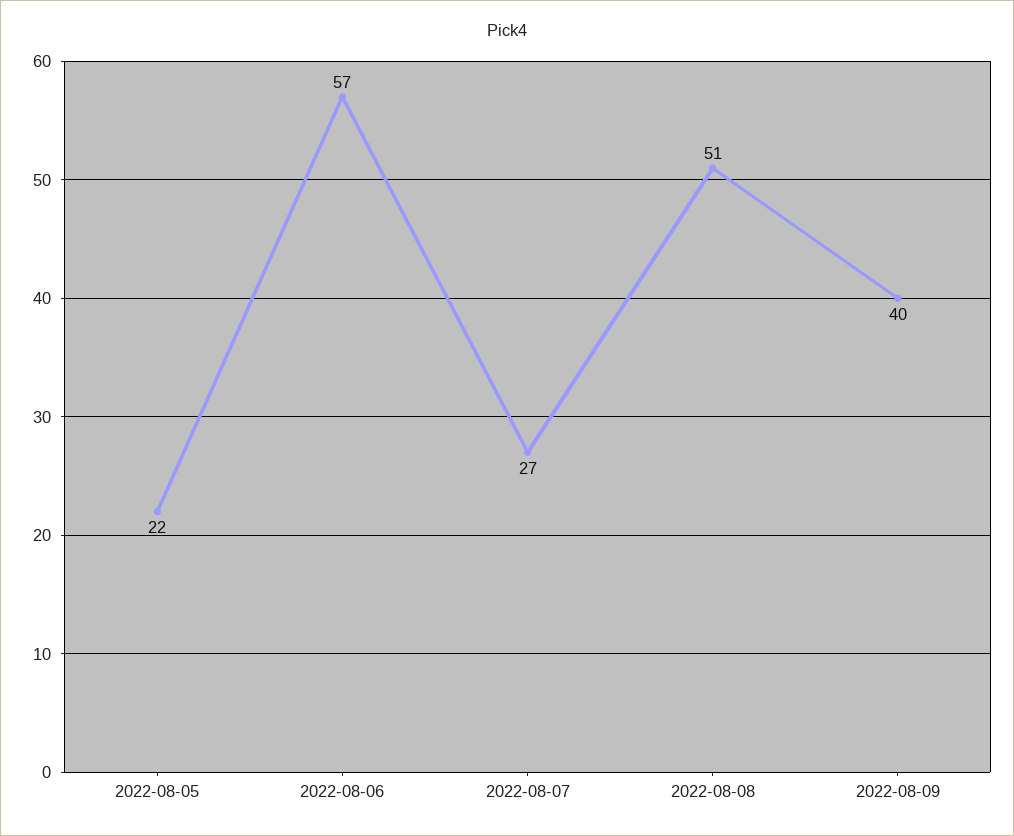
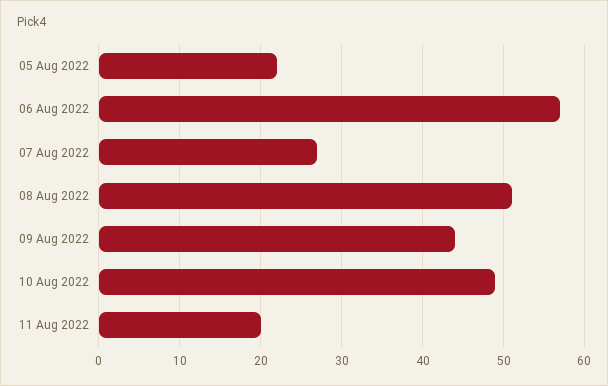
2022-08-09: 40 -> 44
10 Aug 2022: none -> 49
11 Aug 2022: none -> 20

